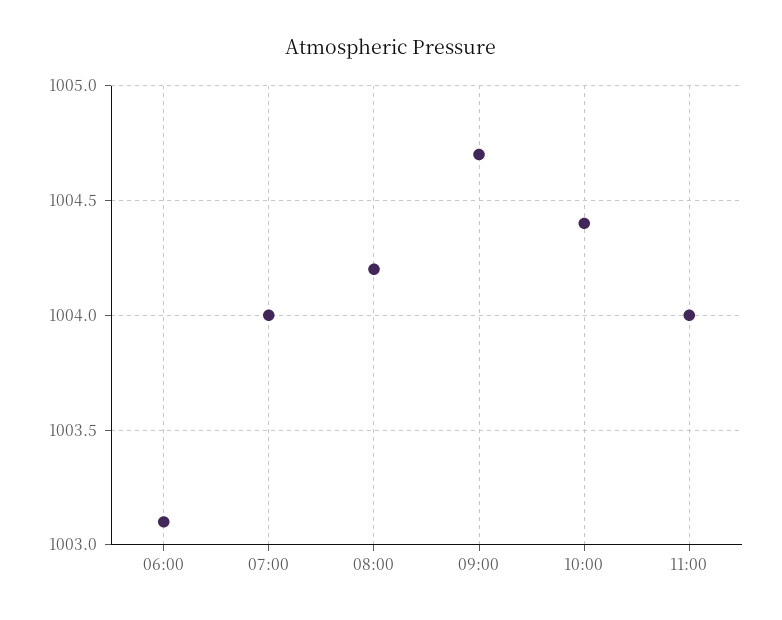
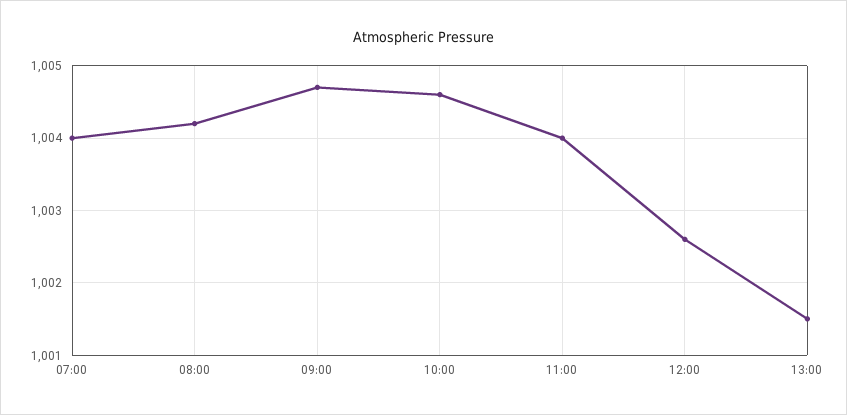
06:00: 1003.1 -> none
10:00: 1004.4 -> 1004.6
12:00: none -> 1002.6
13:00: none -> 1001.5

